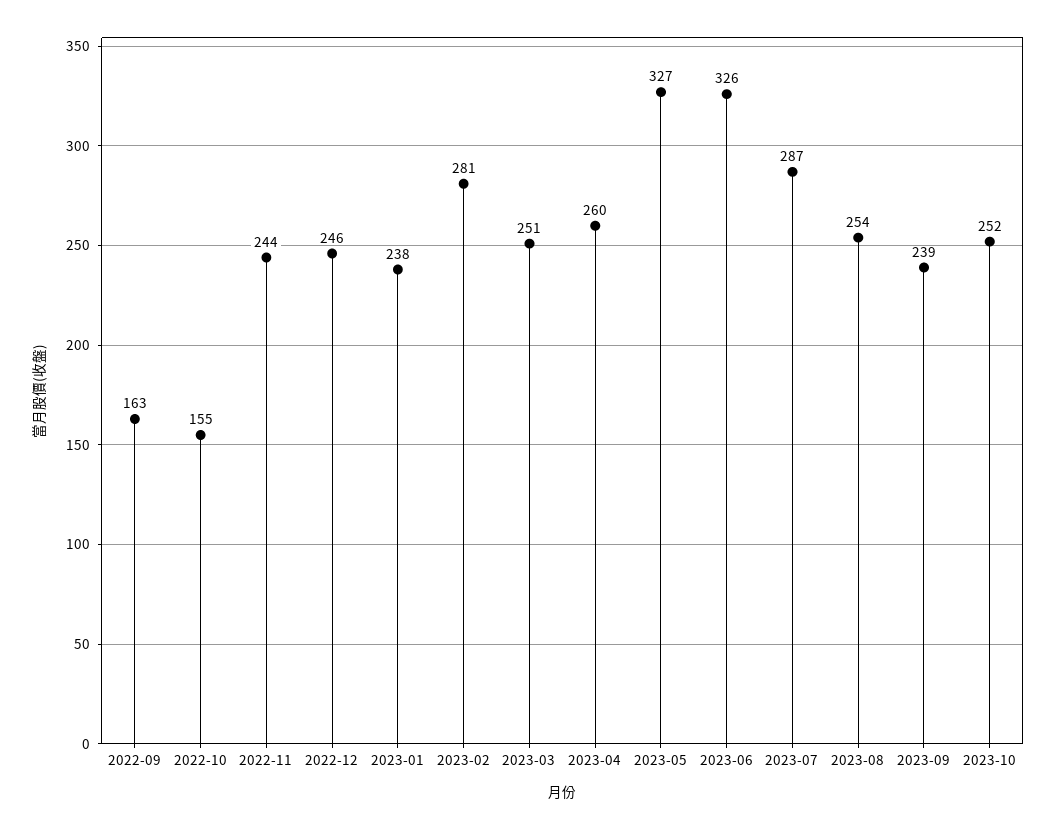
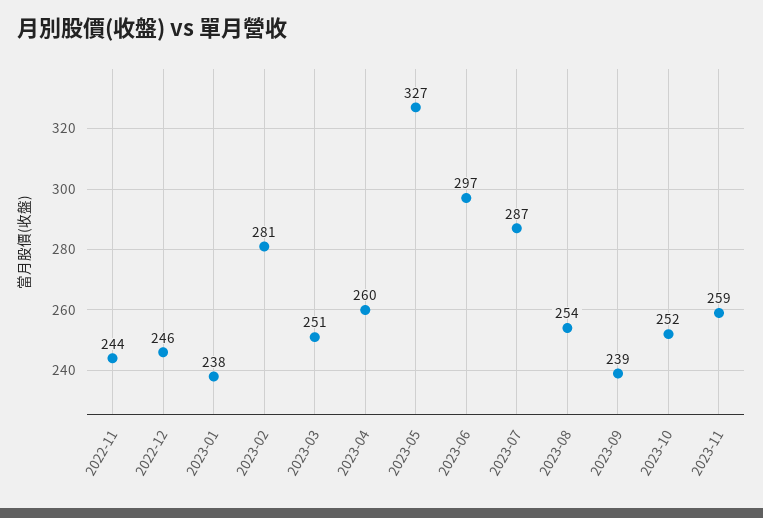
2022-09: 163 -> none
2022-10: 155 -> none
2023-06: 326 -> 297
2023-11: none -> 259

